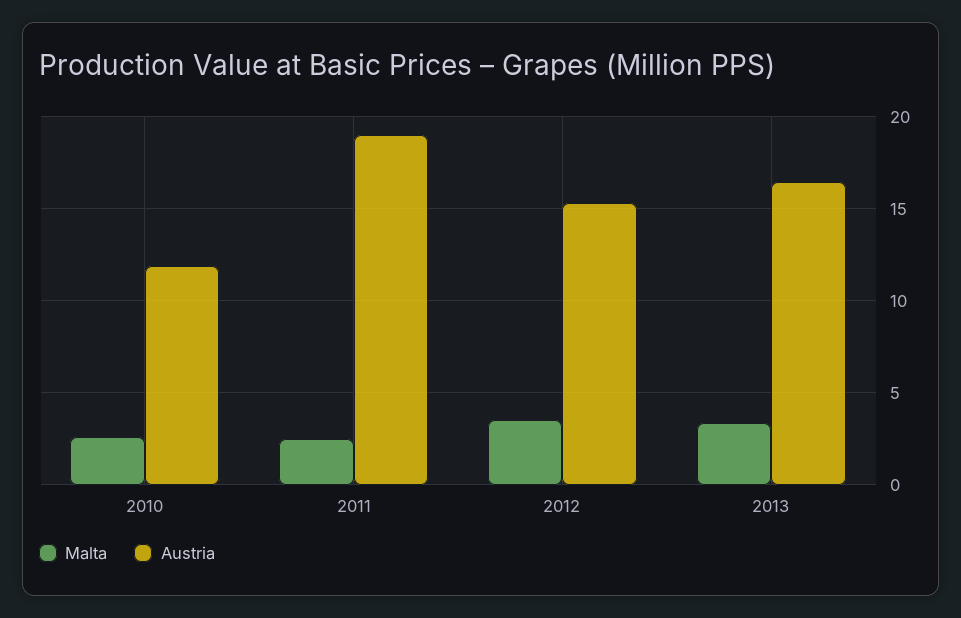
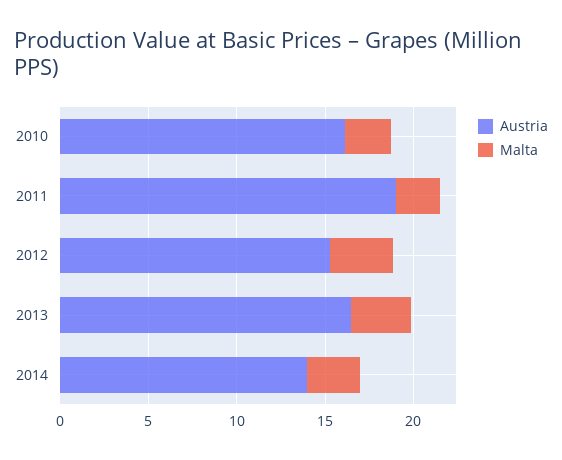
Austria, 2010: 12 -> 16
Austria, 2014: none -> 14
Malta, 2014: none -> 3

